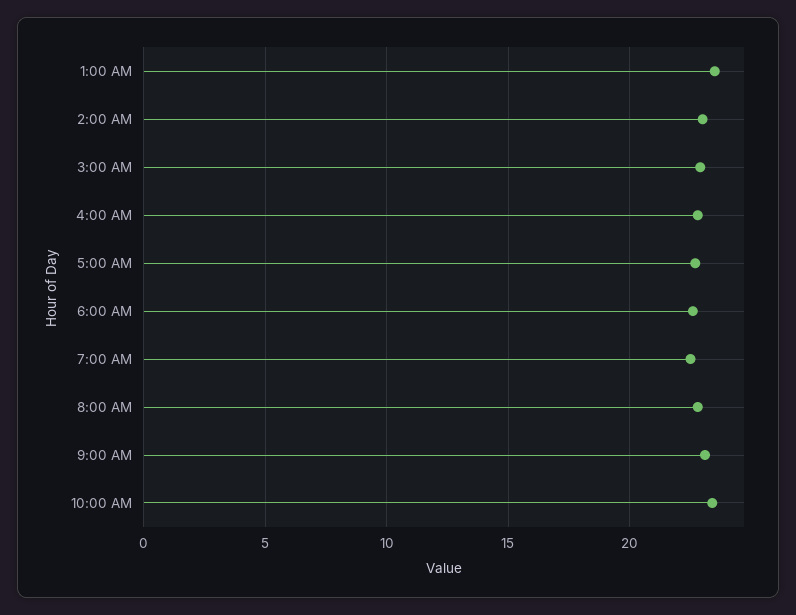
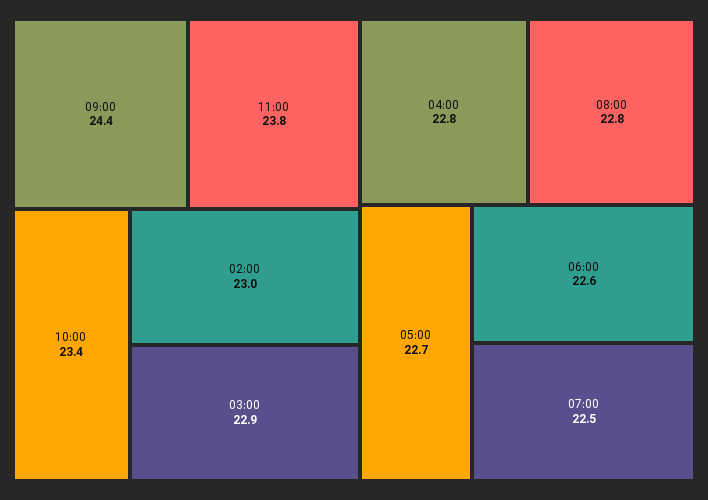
1:00 AM: 23.5 -> none
9:00 AM: 23 -> 24.4
11:00: none -> 23.8

